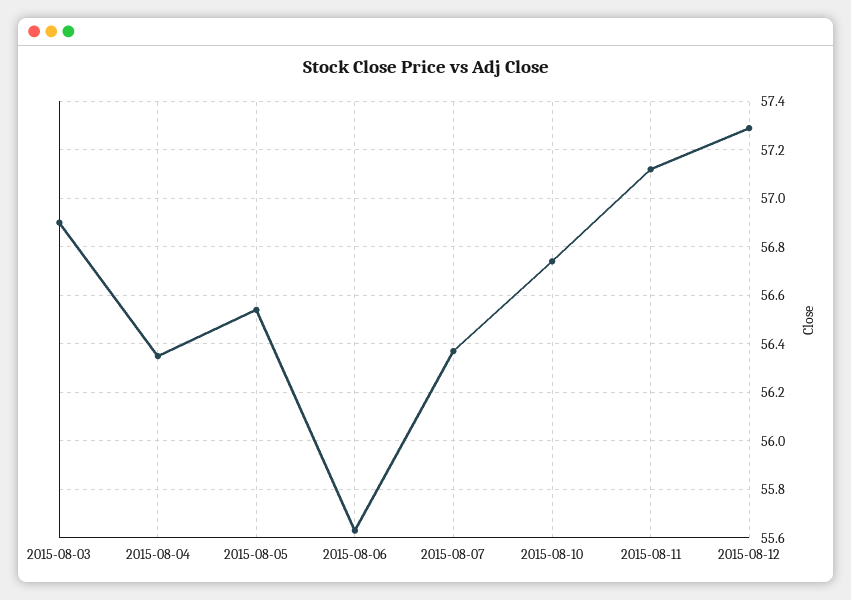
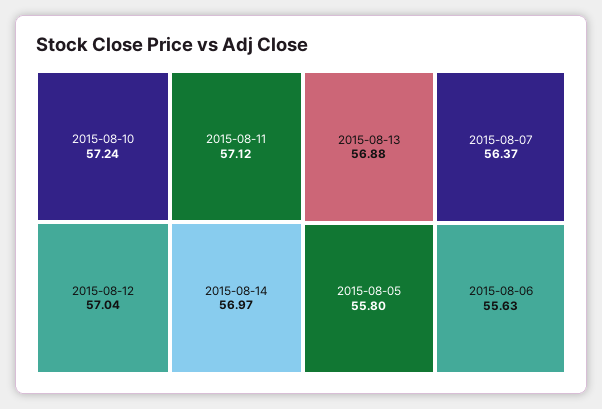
2015-08-03: 56.9 -> none
2015-08-04: 56.35 -> none
2015-08-05: 56.55 -> 55.8
2015-08-10: 56.75 -> 57.24
2015-08-12: 57.3 -> 57.04
2015-08-14: none -> 56.97
2015-08-13: none -> 56.88

